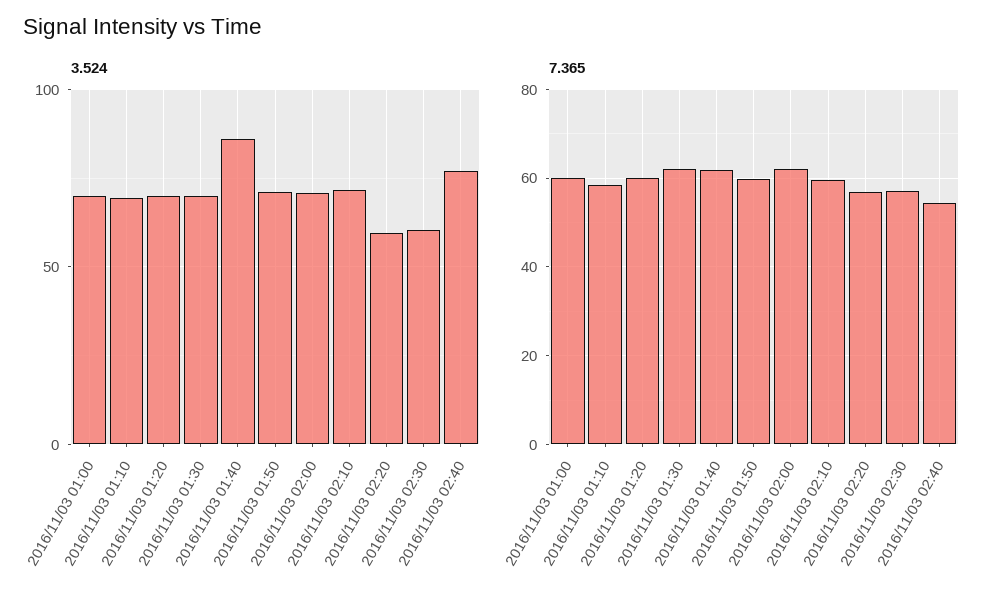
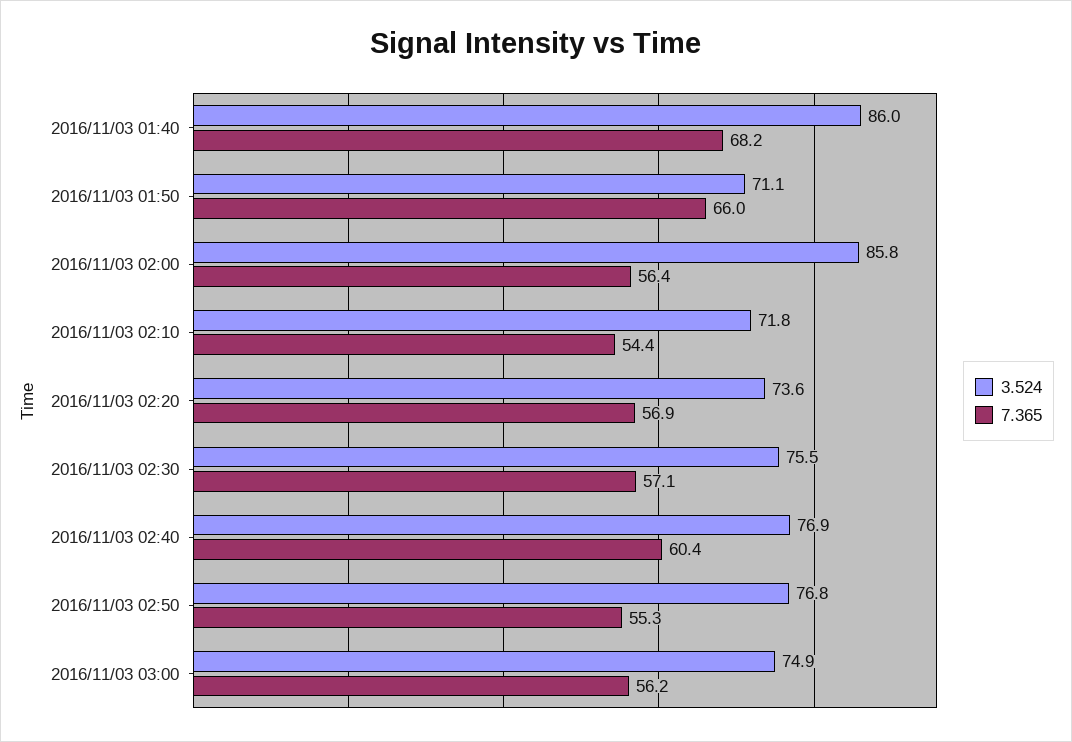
3.524, 2016/11/03 01:00: 70 -> none
3.524, 2016/11/03 01:10: 70 -> none
3.524, 2016/11/03 01:20: 70 -> none
3.524, 2016/11/03 01:30: 70 -> none
3.524, 2016/11/03 02:00: 70 -> 85.8
3.524, 2016/11/03 02:20: 60 -> 73.6
3.524, 2016/11/03 02:30: 60 -> 75.5
7.365, 2016/11/03 01:00: 60 -> none
7.365, 2016/11/03 01:10: 58 -> none
7.365, 2016/11/03 01:20: 60 -> none
7.365, 2016/11/03 01:30: 62 -> none
7.365, 2016/11/03 01:40: 62 -> 68.2
7.365, 2016/11/03 01:50: 60 -> 66
7.365, 2016/11/03 02:00: 62 -> 56.4
7.365, 2016/11/03 02:10: 60 -> 54.4
7.365, 2016/11/03 02:40: 54 -> 60.4
3.524, 2016/11/03 02:50: none -> 76.8
7.365, 2016/11/03 02:50: none -> 55.3
3.524, 2016/11/03 03:00: none -> 74.9
7.365, 2016/11/03 03:00: none -> 56.2

